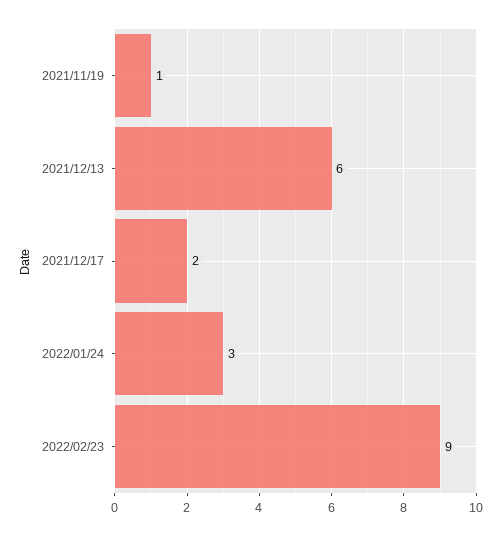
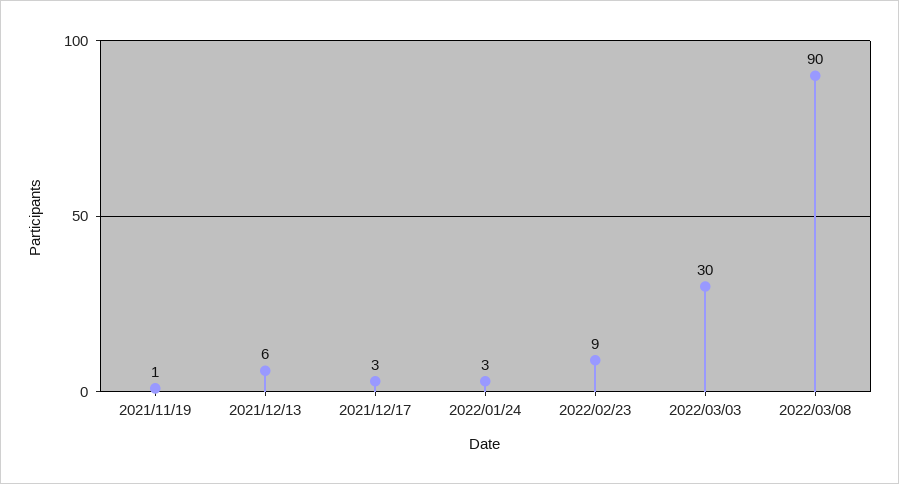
2021/12/17: 2 -> 3
2022/03/03: none -> 30
2022/03/08: none -> 90

